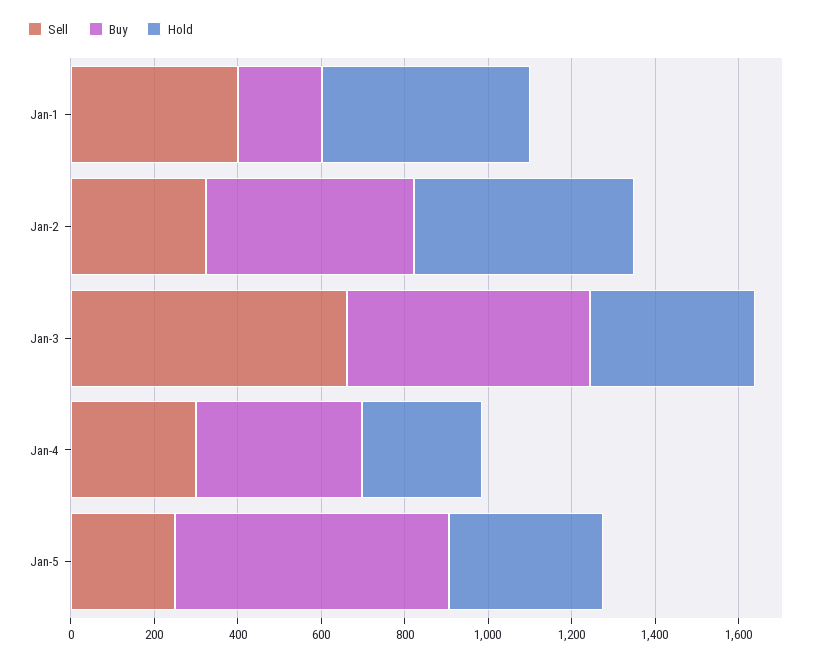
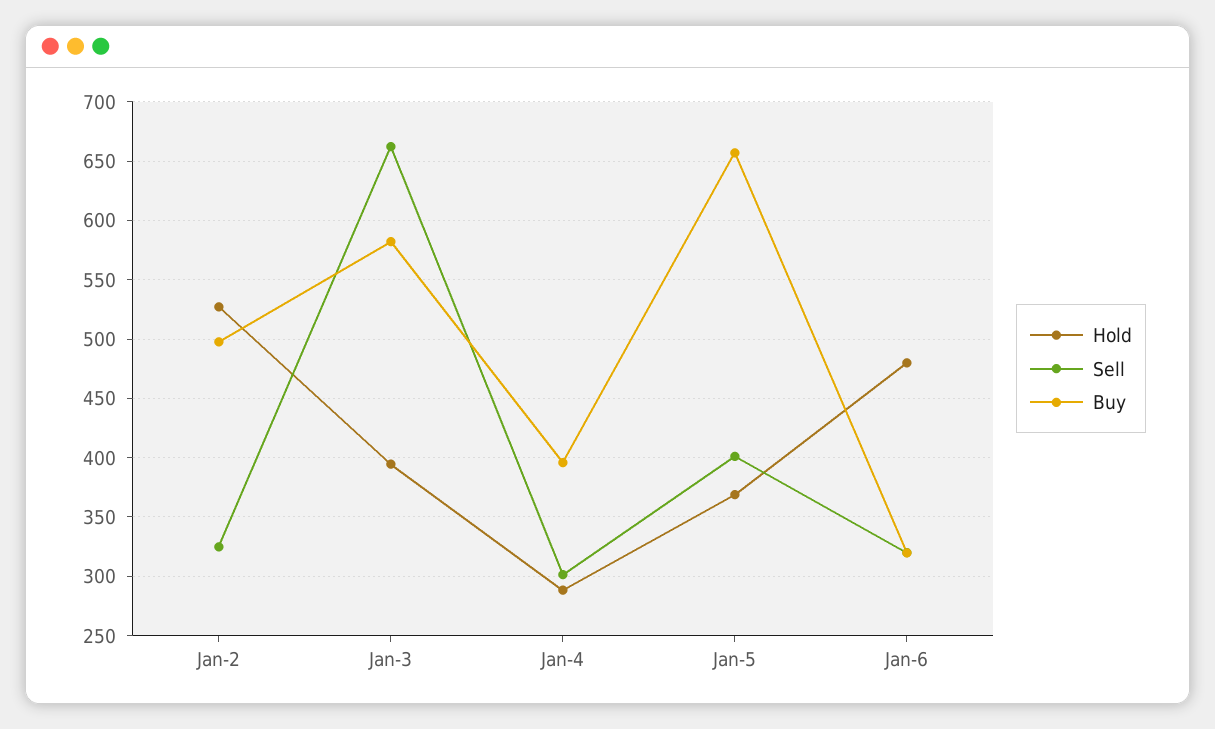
Sell, Jan-1: 400 -> none
Buy, Jan-1: 200 -> none
Hold, Jan-1: 500 -> none
Sell, Jan-5: 250 -> 400
Hold, Jan-6: none -> 480
Sell, Jan-6: none -> 320
Buy, Jan-6: none -> 320

